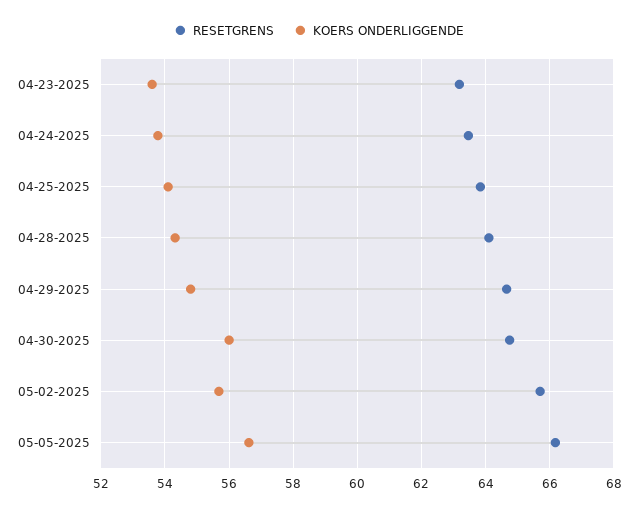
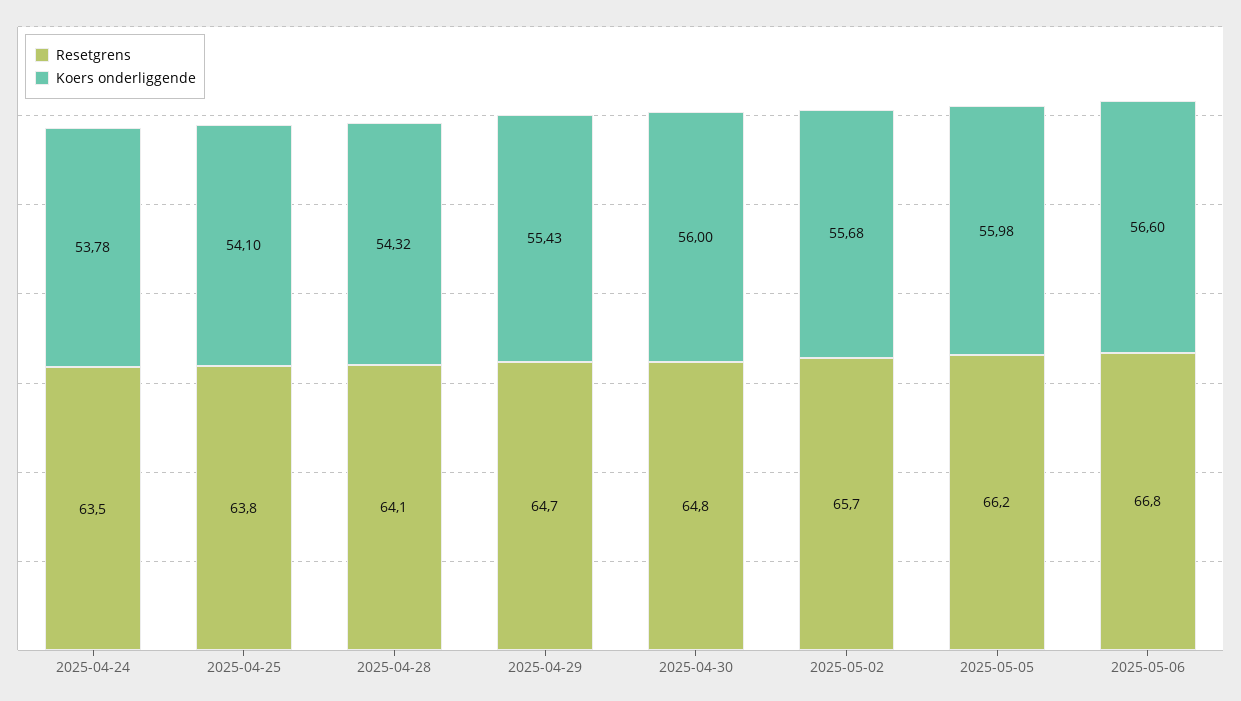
RESETGRENS, 04-23-2025: 63.2 -> none
KOERS ONDERLIGGENDE, 04-23-2025: 53.6 -> none
KOERS ONDERLIGGENDE, 04-29-2025: 54.8 -> 55.43
KOERS ONDERLIGGENDE, 05-05-2025: 56.6 -> 55.98
RESETGRENS, 2025-05-06: none -> 66.8
KOERS ONDERLIGGENDE, 2025-05-06: none -> 56.6

